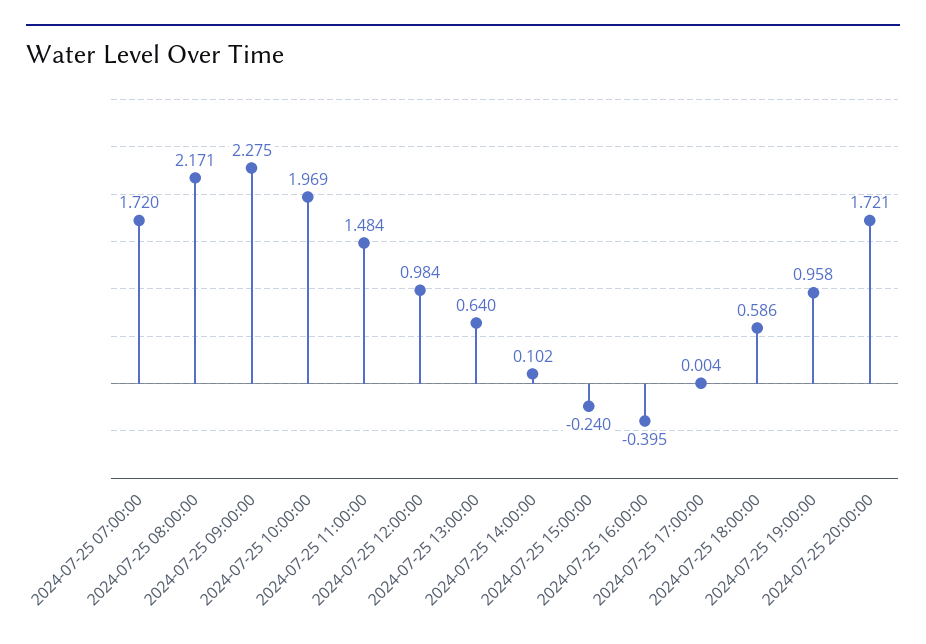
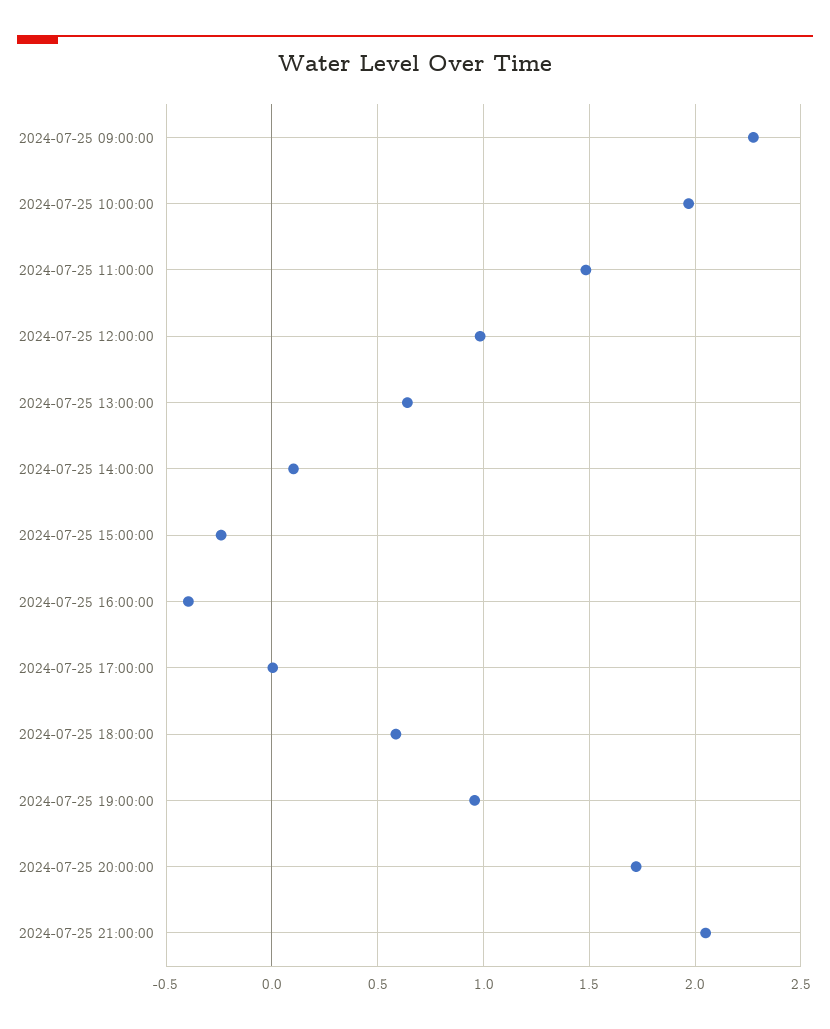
2024-07-25 07:00:00: 1.72 -> none
2024-07-25 08:00:00: 2.171 -> none
2024-07-25 21:00:00: none -> 2.05

